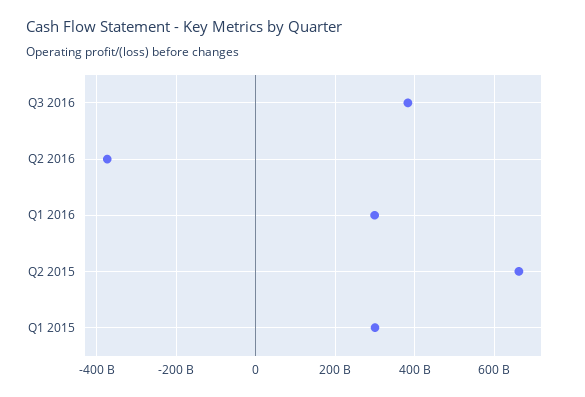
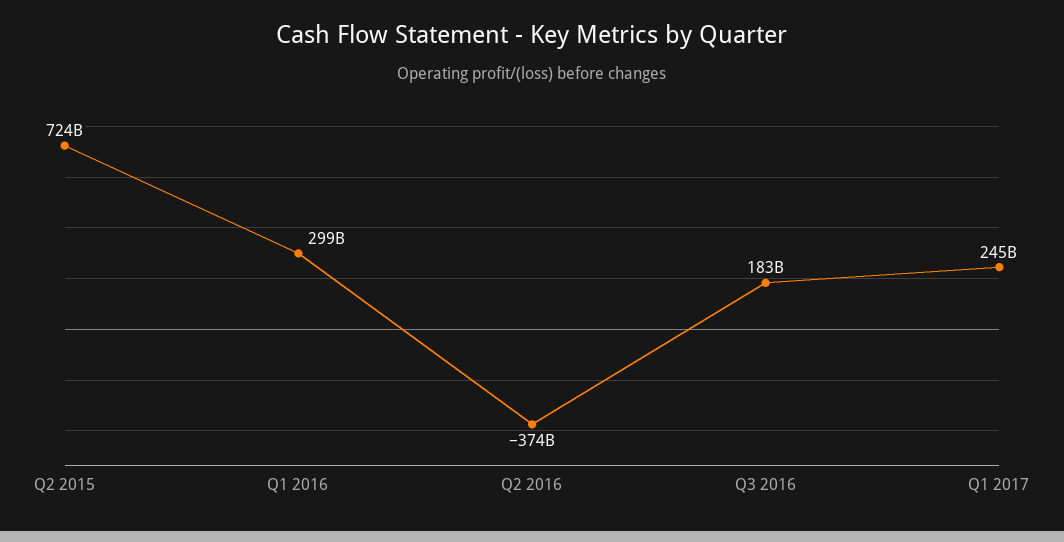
Q3 2016: 380000000000 -> 183000000000
Q2 2015: 660000000000 -> 724000000000
Q1 2015: 300000000000 -> none
Q1 2017: none -> 245000000000

